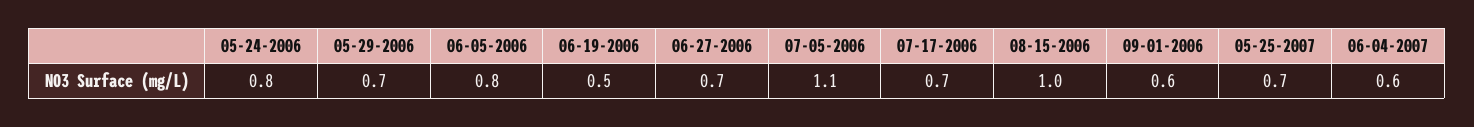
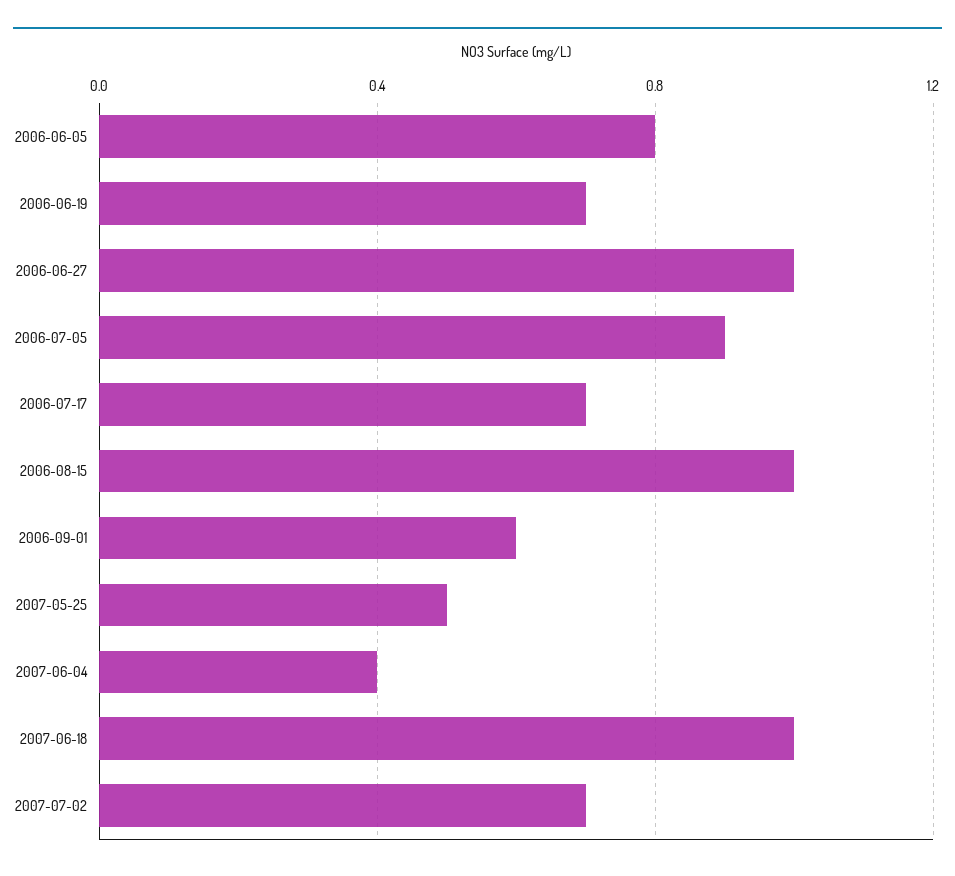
05-24-2006: 0.8 -> none
05-29-2006: 0.7 -> none
06-19-2006: 0.5 -> 0.7
06-27-2006: 0.7 -> 1
07-05-2006: 1.1 -> 0.9
05-25-2007: 0.7 -> 0.5
06-04-2007: 0.6 -> 0.4
2007-06-18: none -> 1
2007-07-02: none -> 0.7

